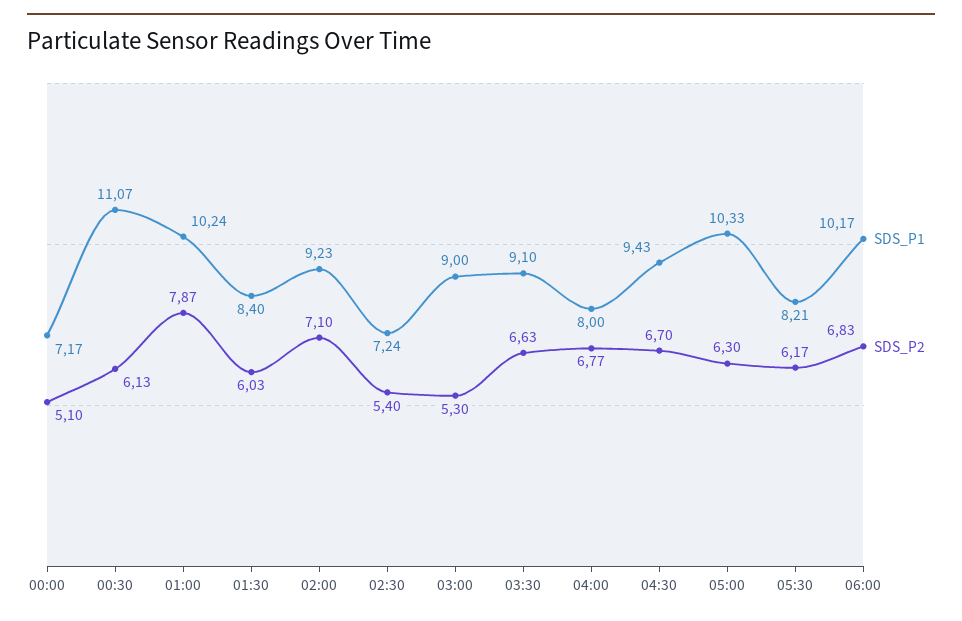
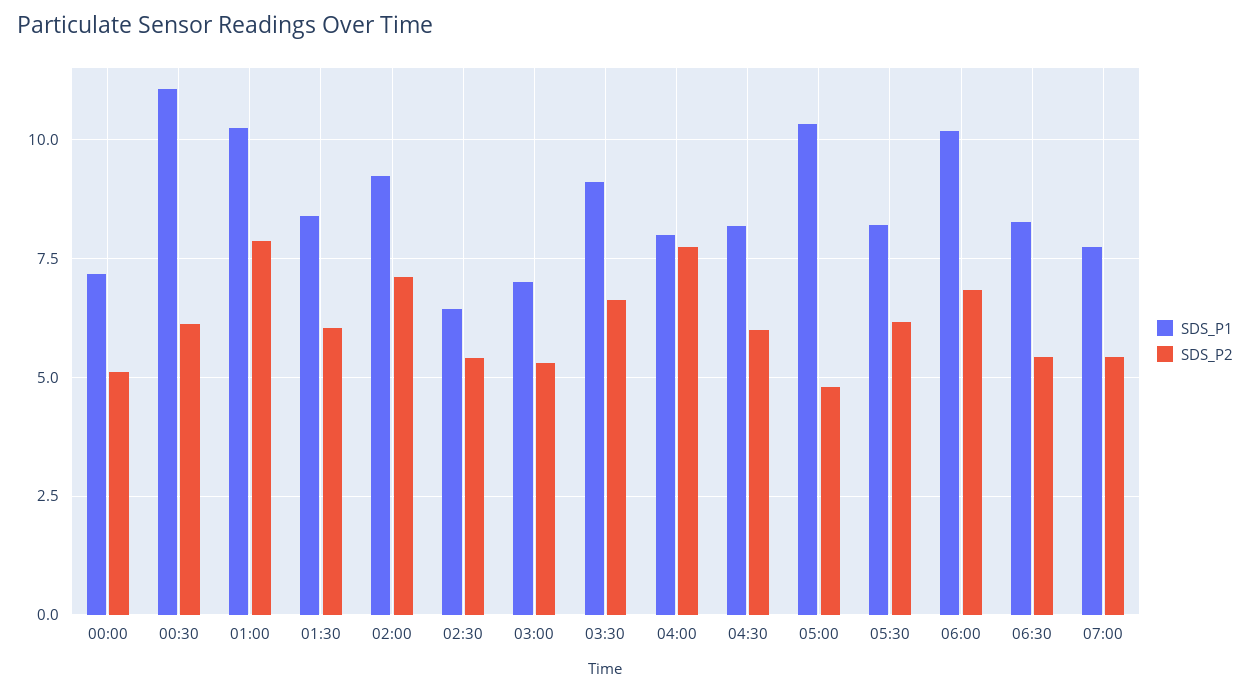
SDS_P1, 02:30: 7.24 -> 6.5
SDS_P1, 03:00: 9 -> 7
SDS_P2, 04:00: 6.77 -> 7.75
SDS_P1, 04:30: 9.43 -> 8.25
SDS_P2, 04:30: 6.7 -> 6
SDS_P2, 05:00: 6.3 -> 4.75
SDS_P1, 06:30: none -> 8.25
SDS_P2, 06:30: none -> 5.5
SDS_P1, 07:00: none -> 7.75
SDS_P2, 07:00: none -> 5.5

